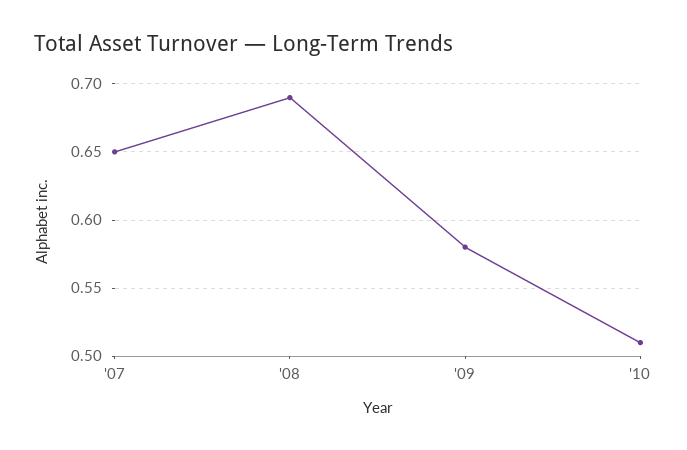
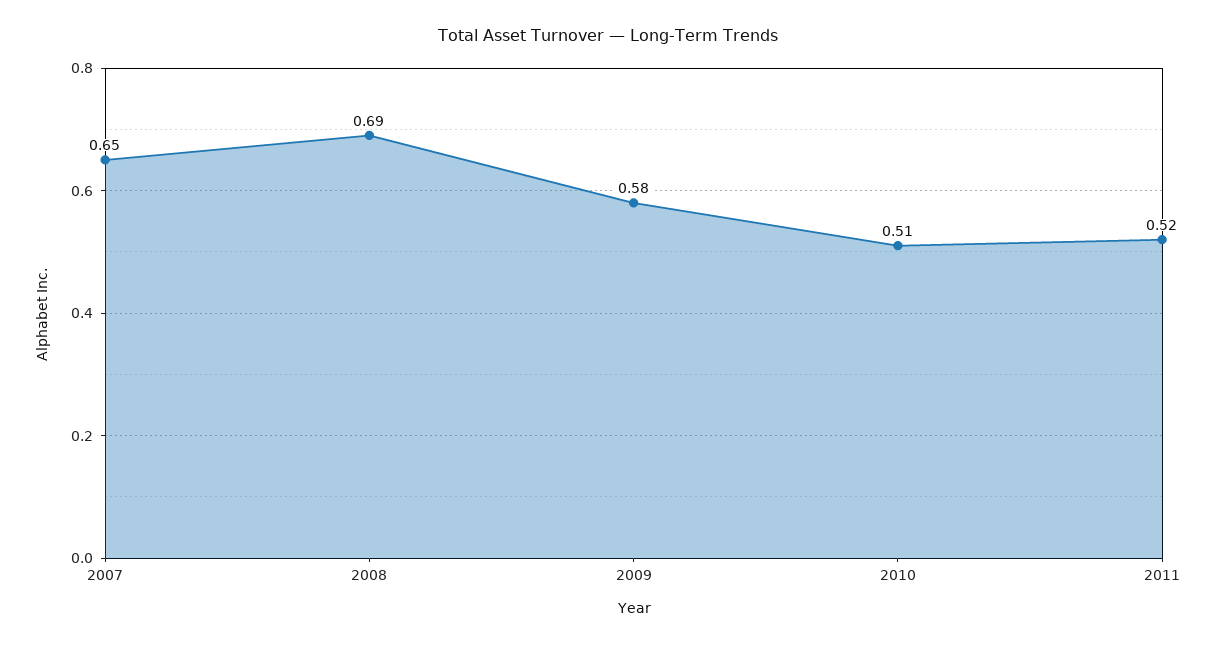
2011: none -> 0.52

